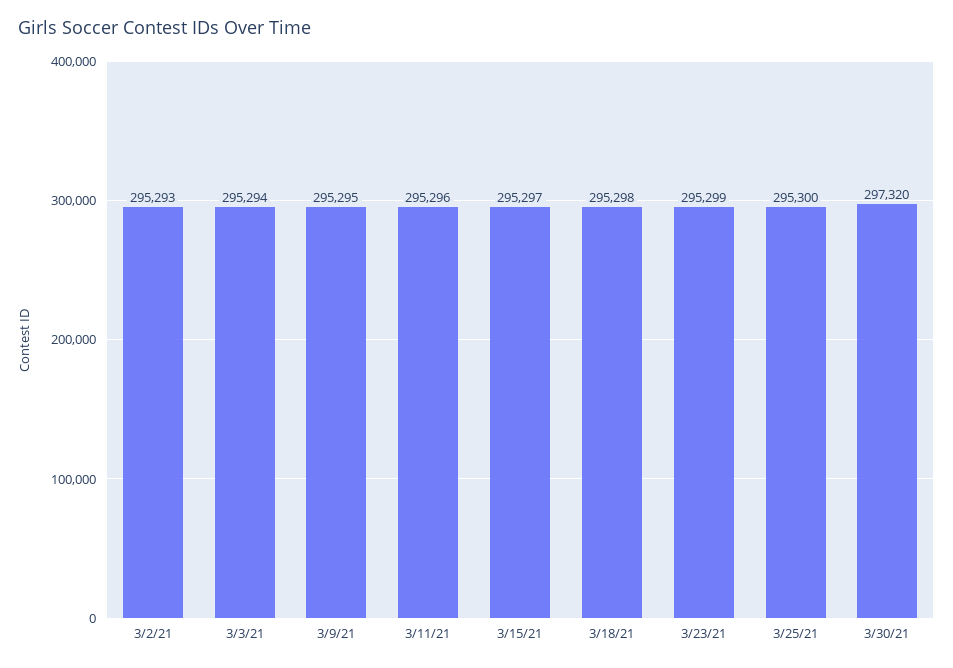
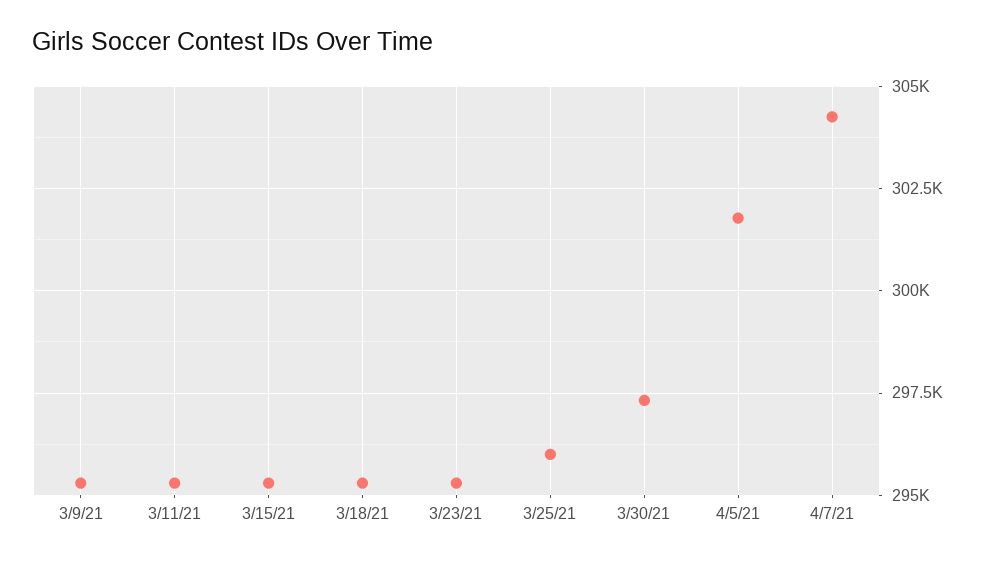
3/2/21: 295293 -> none
3/3/21: 295294 -> none
3/25/21: 295300 -> 296000
4/5/21: none -> 301750
4/7/21: none -> 304250

